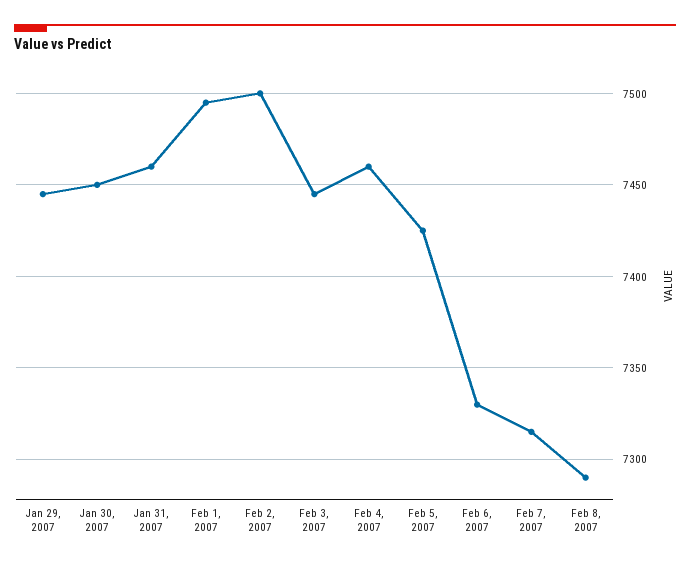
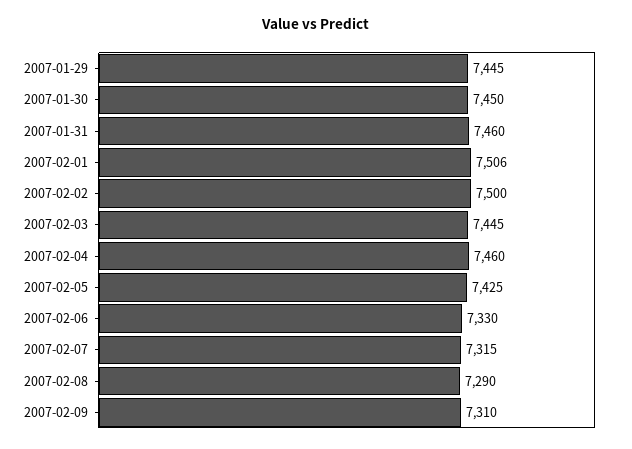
Feb 1, 2007: 7495 -> 7506
2007-02-09: none -> 7310

